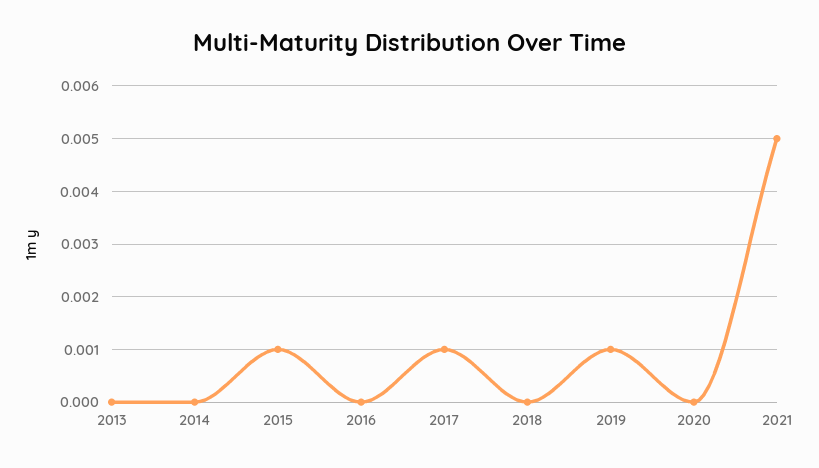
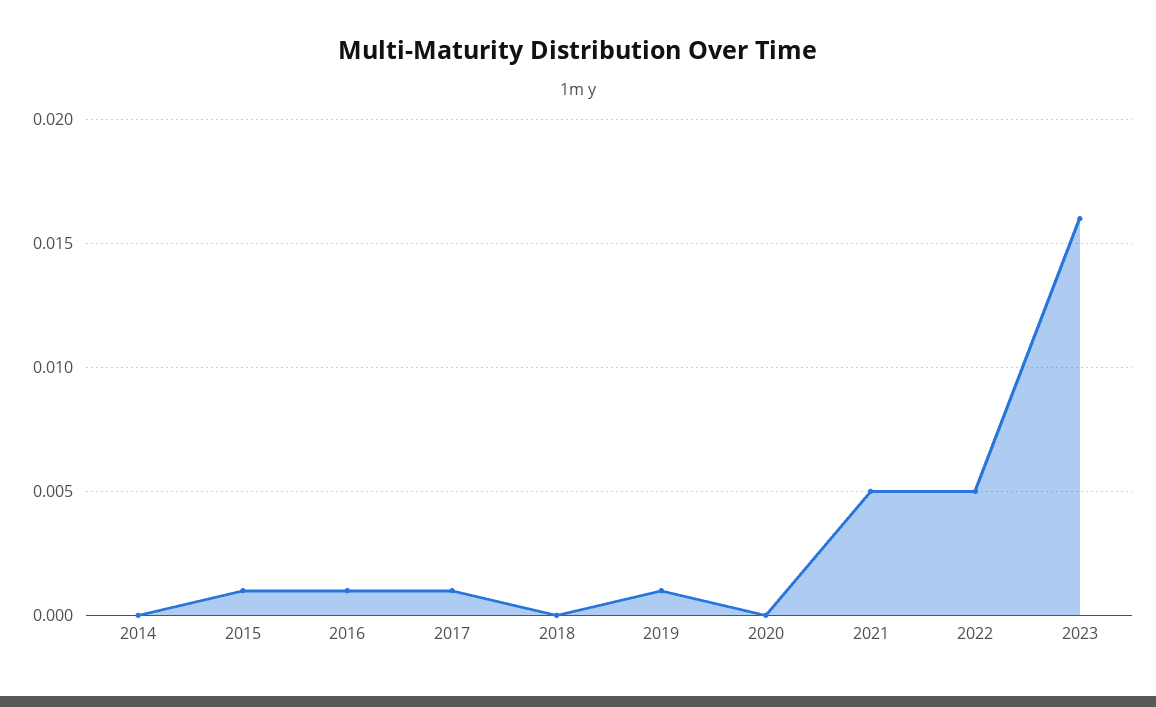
2013: 0 -> none
2016: 0 -> 0.001
2022: none -> 0.005
2023: none -> 0.016

